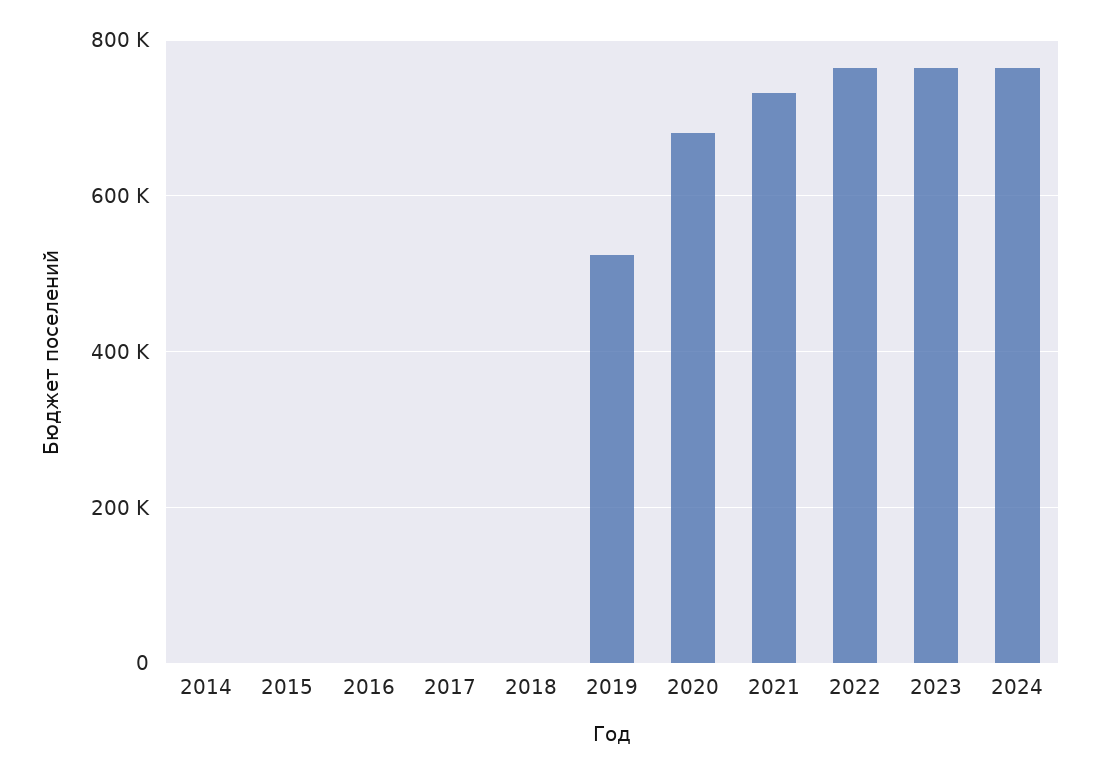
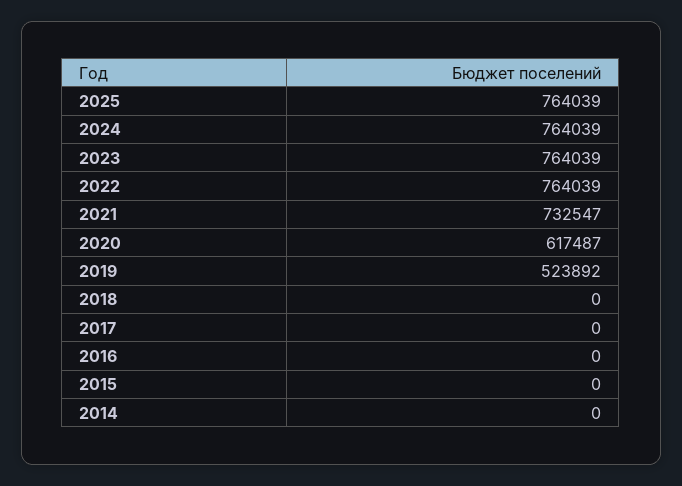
2020: 680000 -> 617487
2025: none -> 764039

